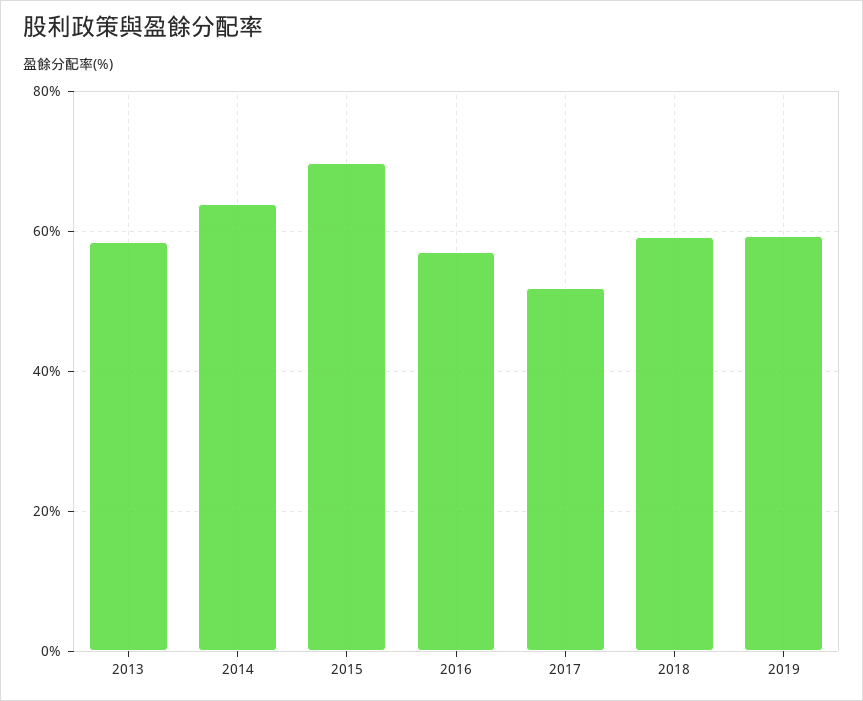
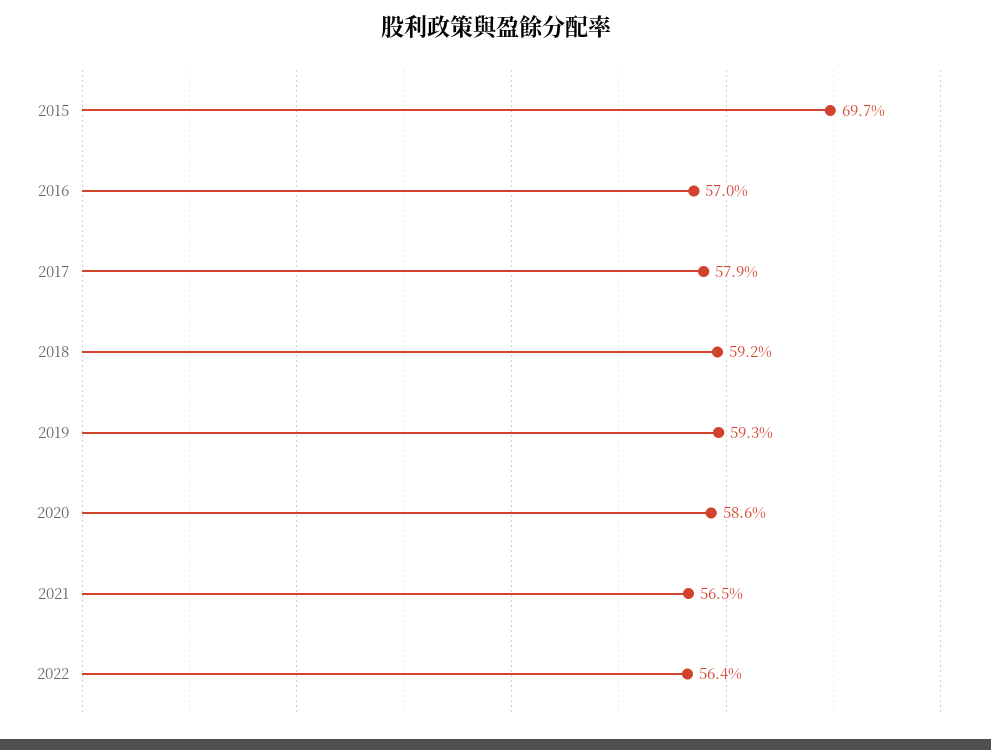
2013: 58 -> none
2014: 64 -> none
2017: 52 -> 57.9
2020: none -> 58.6
2021: none -> 56.5
2022: none -> 56.4

